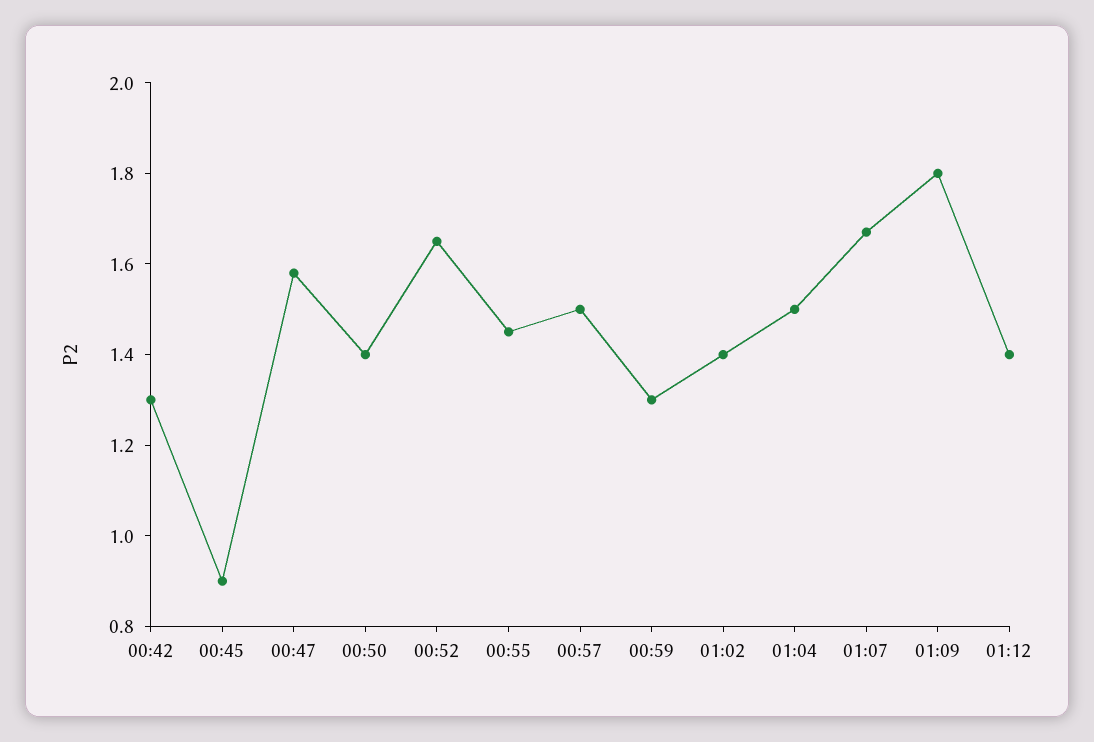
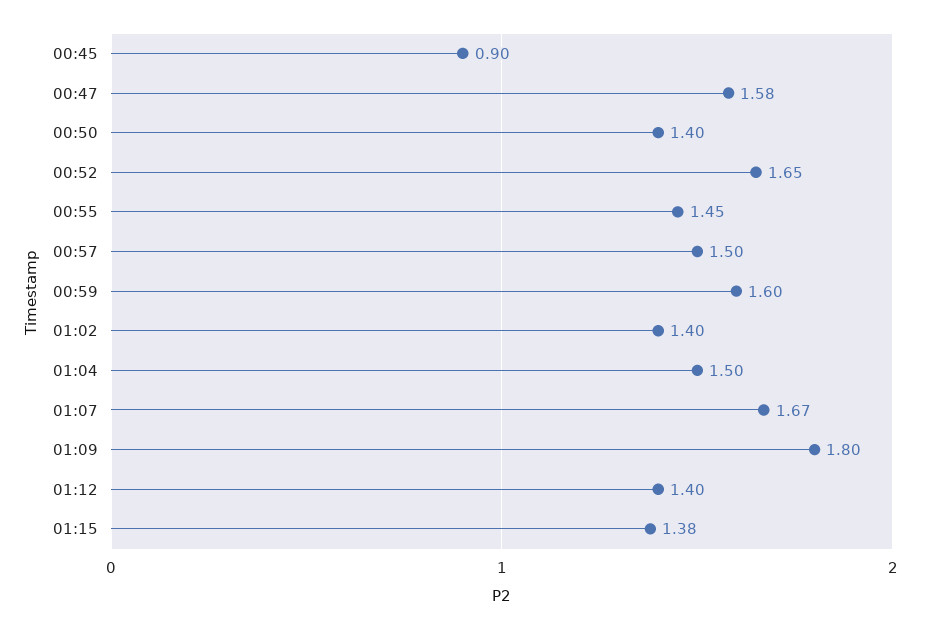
00:42: 1.3 -> none
00:59: 1.3 -> 1.6
01:15: none -> 1.38

